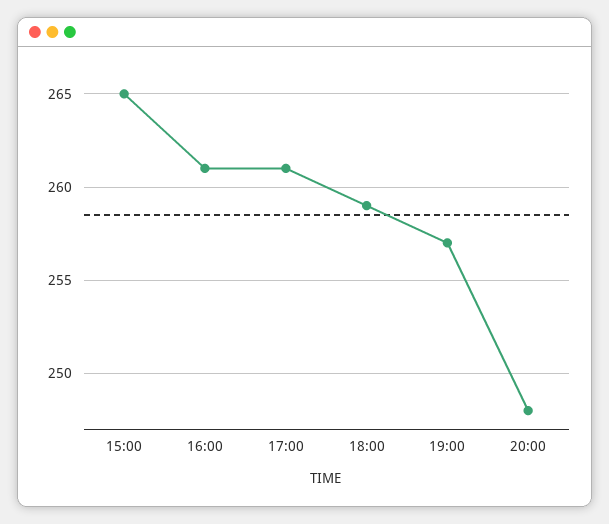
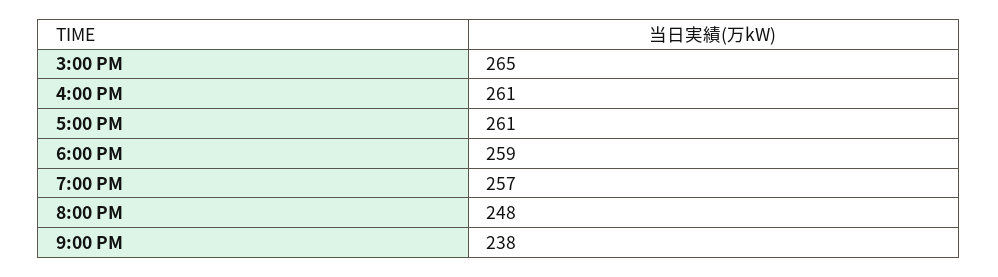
9:00 PM: none -> 238

